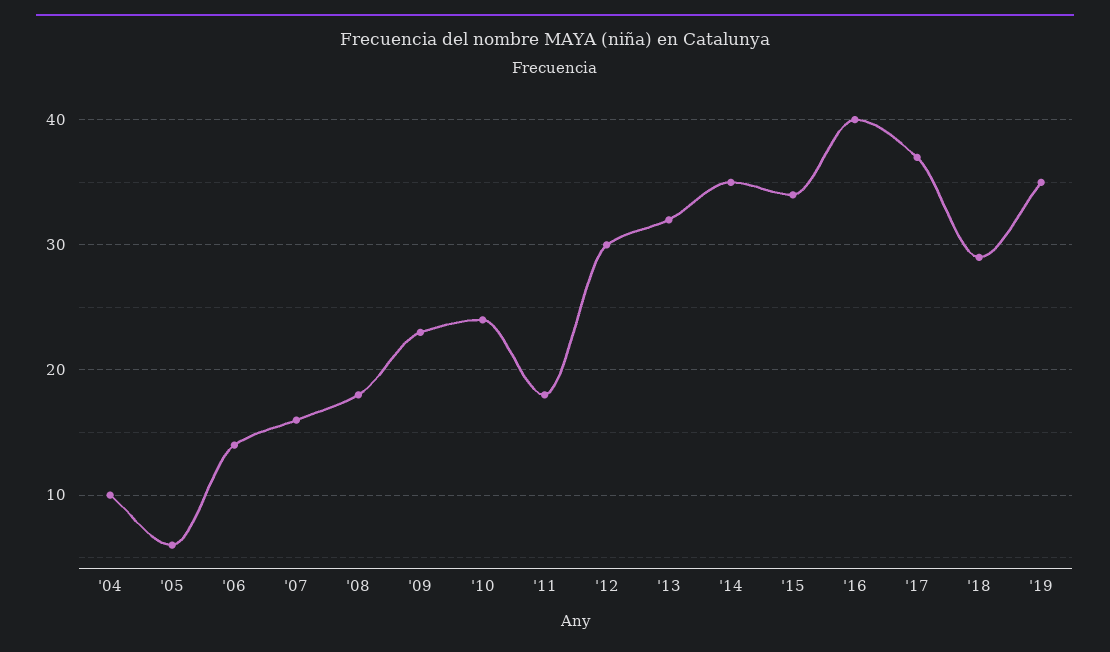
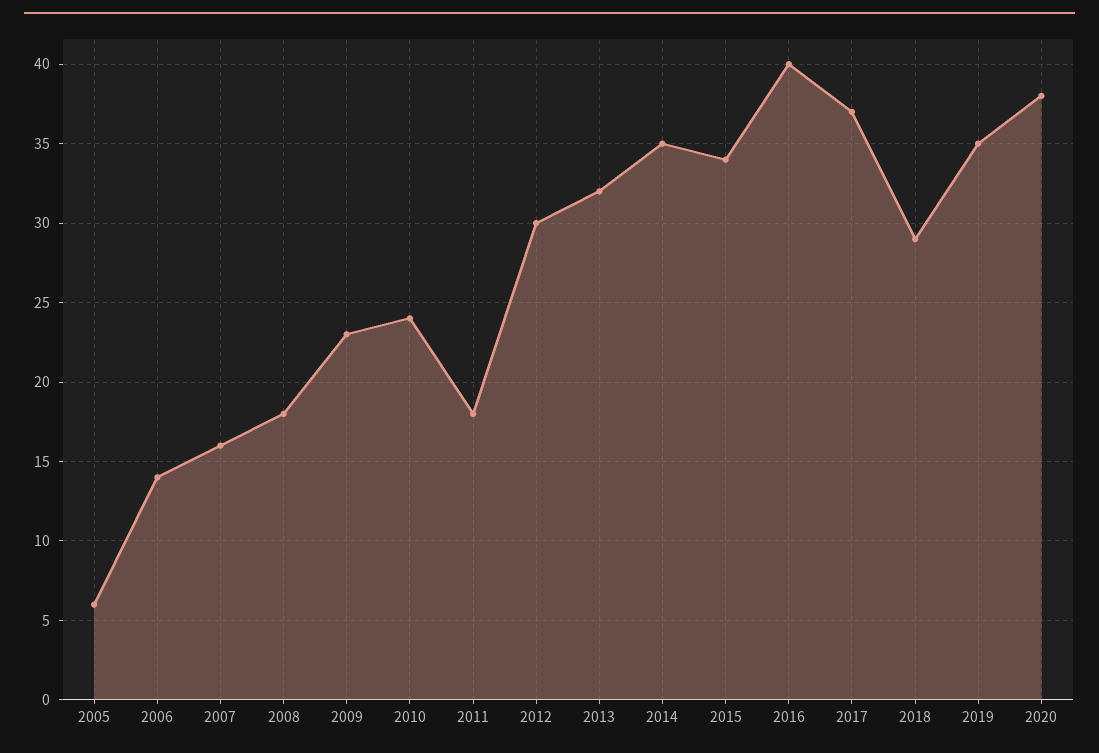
'04: 10 -> none
2020: none -> 38

